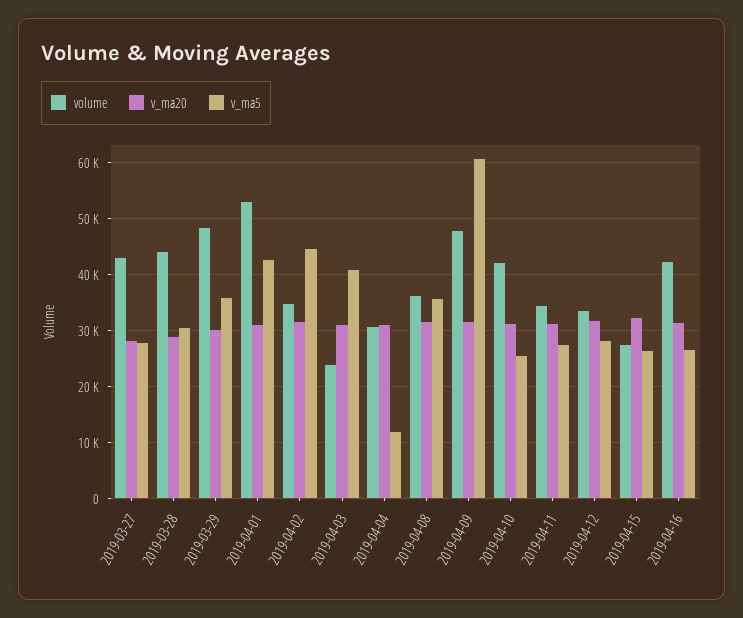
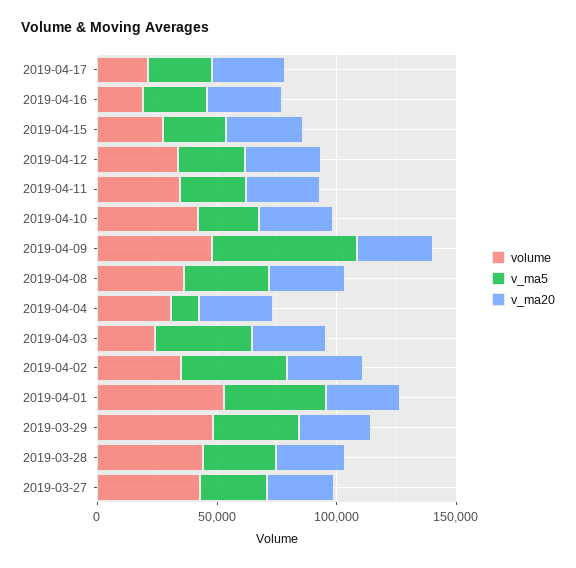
volume, 2019-04-16: 42000 -> 20000
volume, 2019-04-17: none -> 20000
v_ma5, 2019-04-17: none -> 30000
v_ma20, 2019-04-17: none -> 30000

